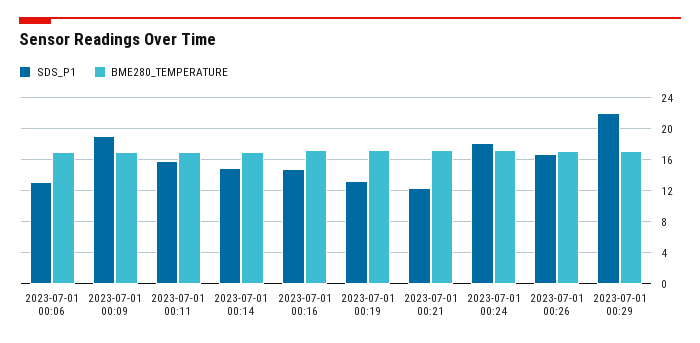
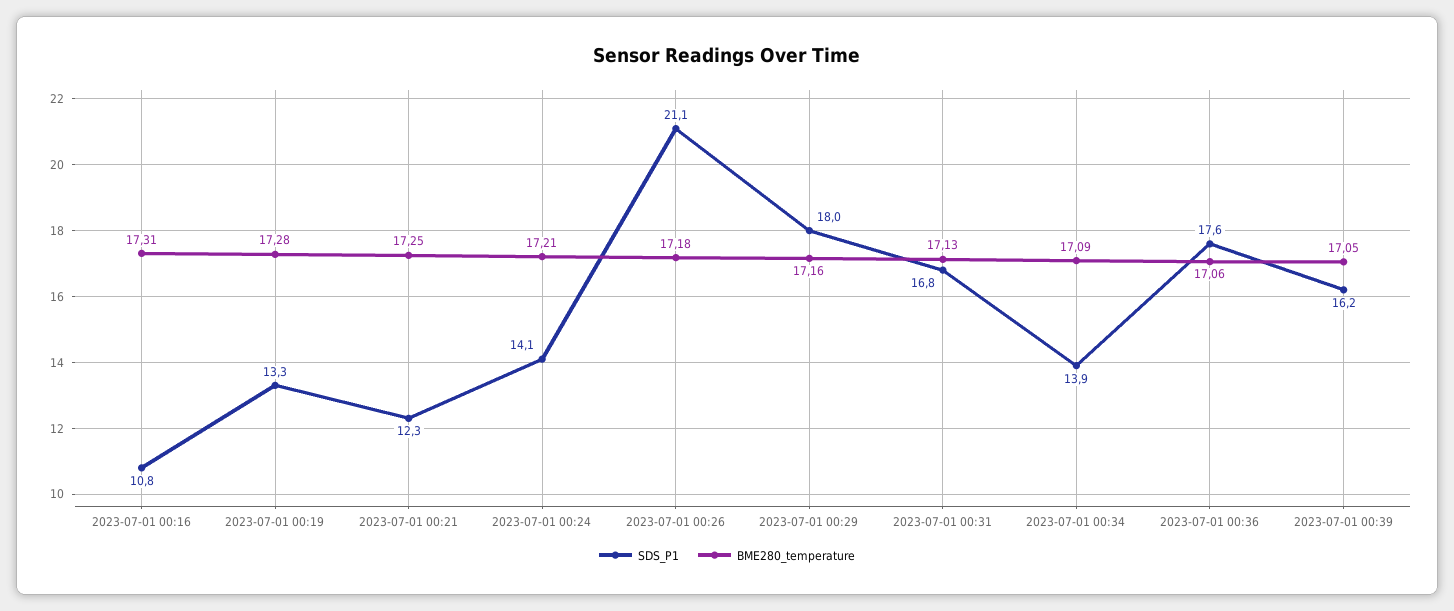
SDS_P1, 2023-07-01 00:06: 13 -> none
BME280_TEMPERATURE, 2023-07-01 00:06: 17 -> none
SDS_P1, 2023-07-01 00:09: 19 -> none
BME280_TEMPERATURE, 2023-07-01 00:09: 17 -> none
SDS_P1, 2023-07-01 00:11: 16 -> none
BME280_TEMPERATURE, 2023-07-01 00:11: 17 -> none
SDS_P1, 2023-07-01 00:14: 15 -> none
BME280_TEMPERATURE, 2023-07-01 00:14: 17 -> none
SDS_P1, 2023-07-01 00:16: 15 -> 10.8
SDS_P1, 2023-07-01 00:24: 18 -> 14.1
SDS_P1, 2023-07-01 00:26: 17 -> 21.1
SDS_P1, 2023-07-01 00:29: 22 -> 18
SDS_P1, 2023-07-01 00:31: none -> 16.8
BME280_TEMPERATURE, 2023-07-01 00:31: none -> 17.13
SDS_P1, 2023-07-01 00:34: none -> 13.9
BME280_TEMPERATURE, 2023-07-01 00:34: none -> 17.09
SDS_P1, 2023-07-01 00:36: none -> 17.6
BME280_TEMPERATURE, 2023-07-01 00:36: none -> 17.06
SDS_P1, 2023-07-01 00:39: none -> 16.2
BME280_TEMPERATURE, 2023-07-01 00:39: none -> 17.05

